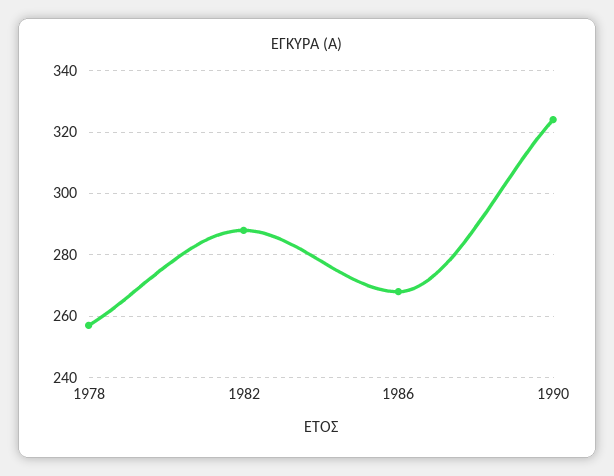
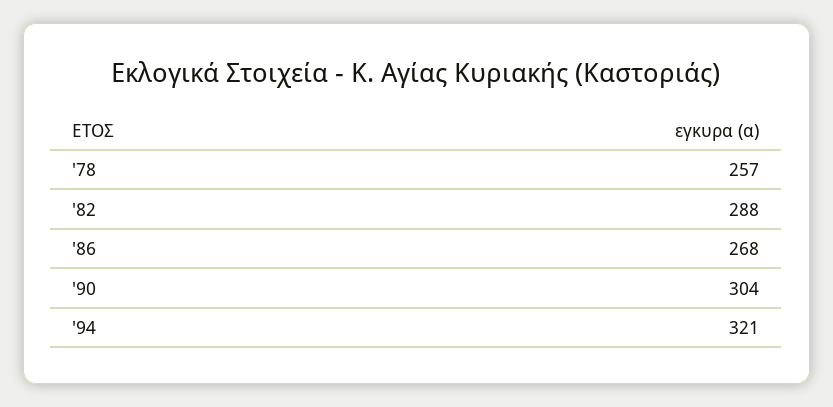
1990: 325 -> 304
'94: none -> 321

